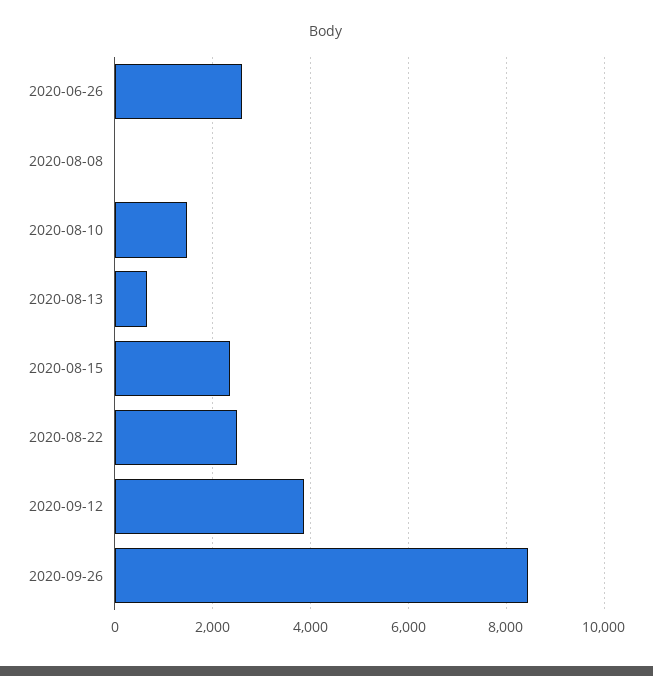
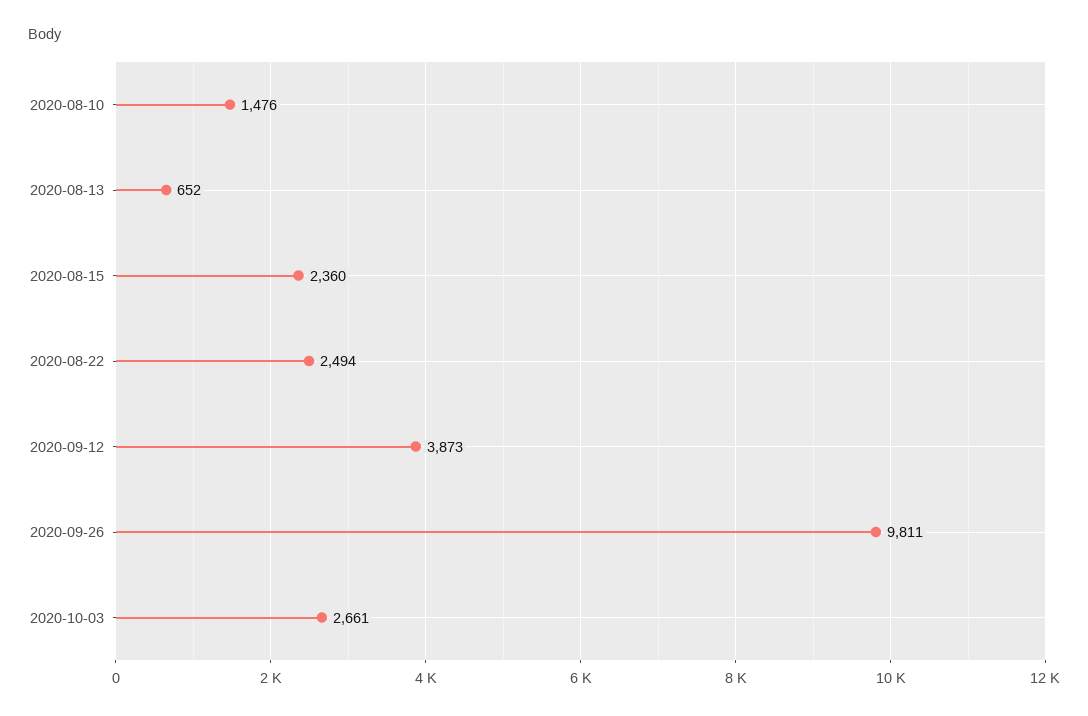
2020-06-26: 2600 -> none
2020-08-08: 0 -> none
2020-09-26: 8400 -> 9811
2020-10-03: none -> 2661

